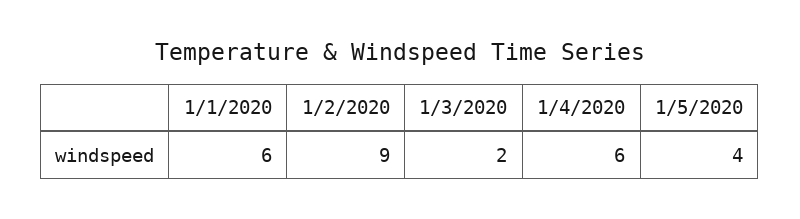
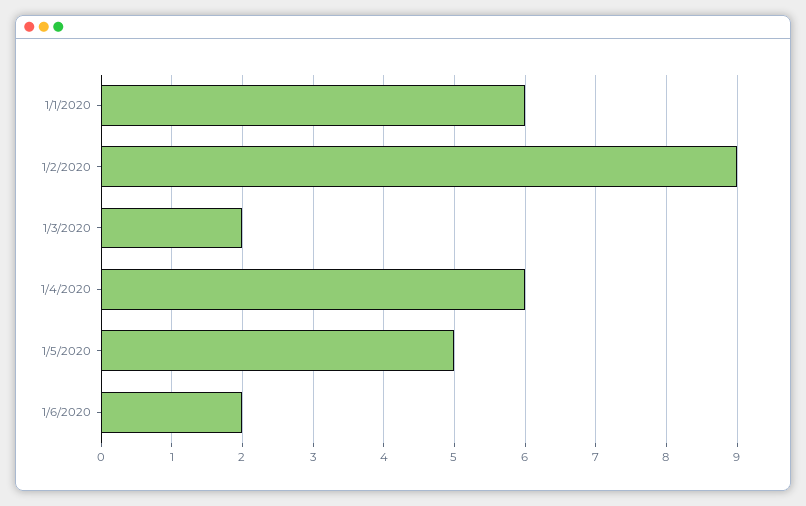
1/5/2020: 4 -> 5
1/6/2020: none -> 2

